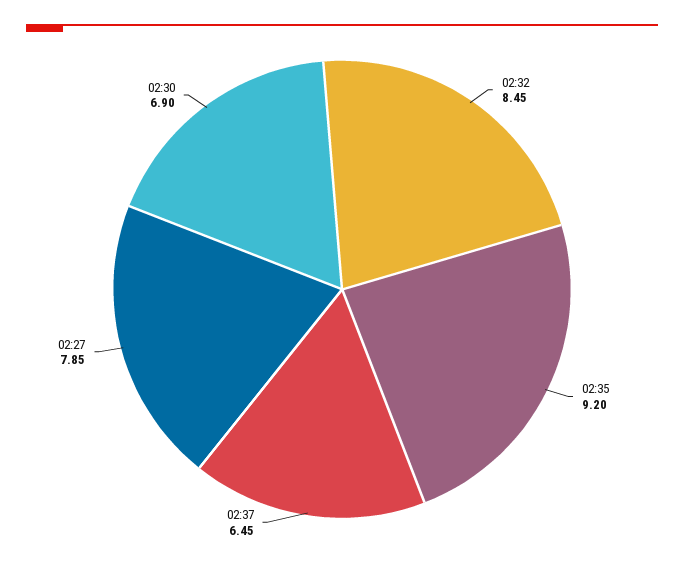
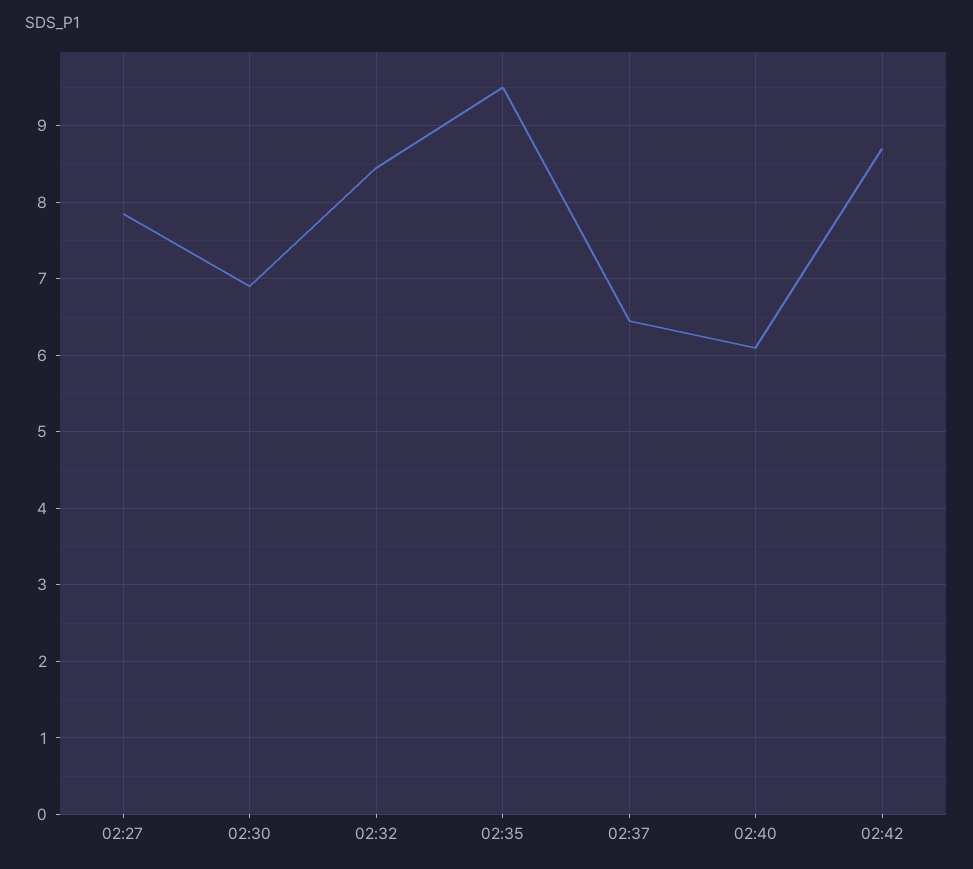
02:35: 9.2 -> 9.5
02:40: none -> 6.1
02:42: none -> 8.7

